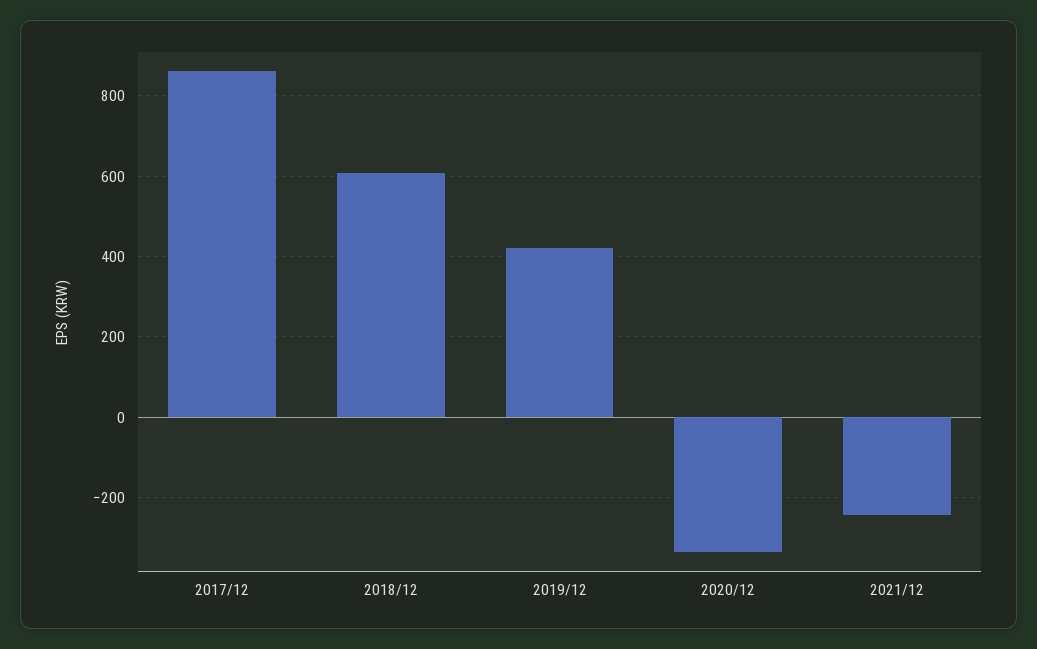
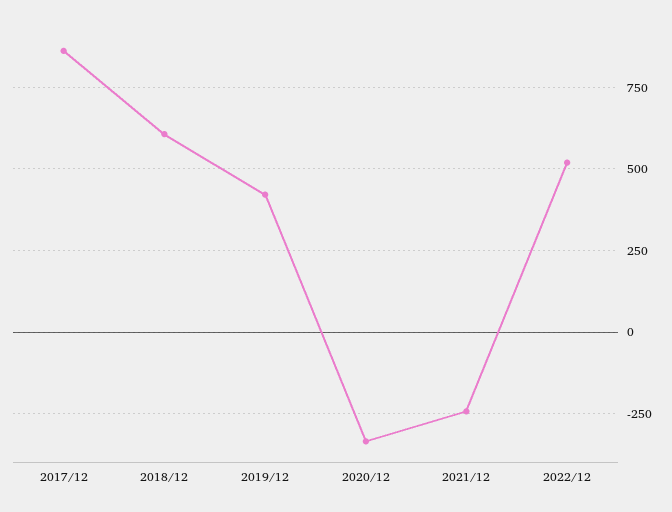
2022/12: none -> 525

